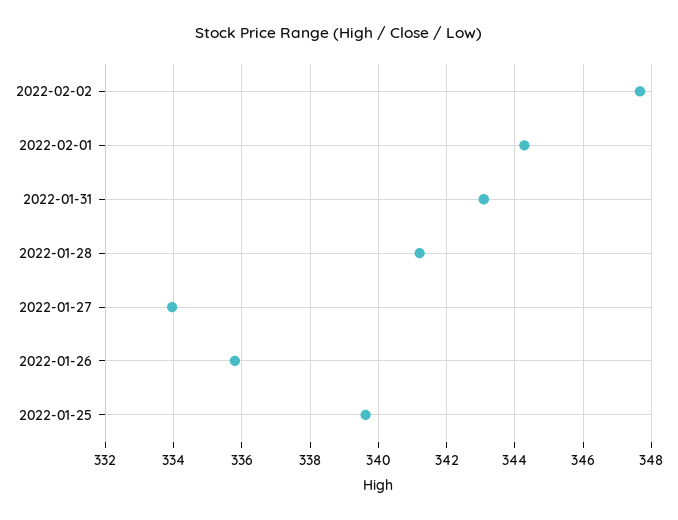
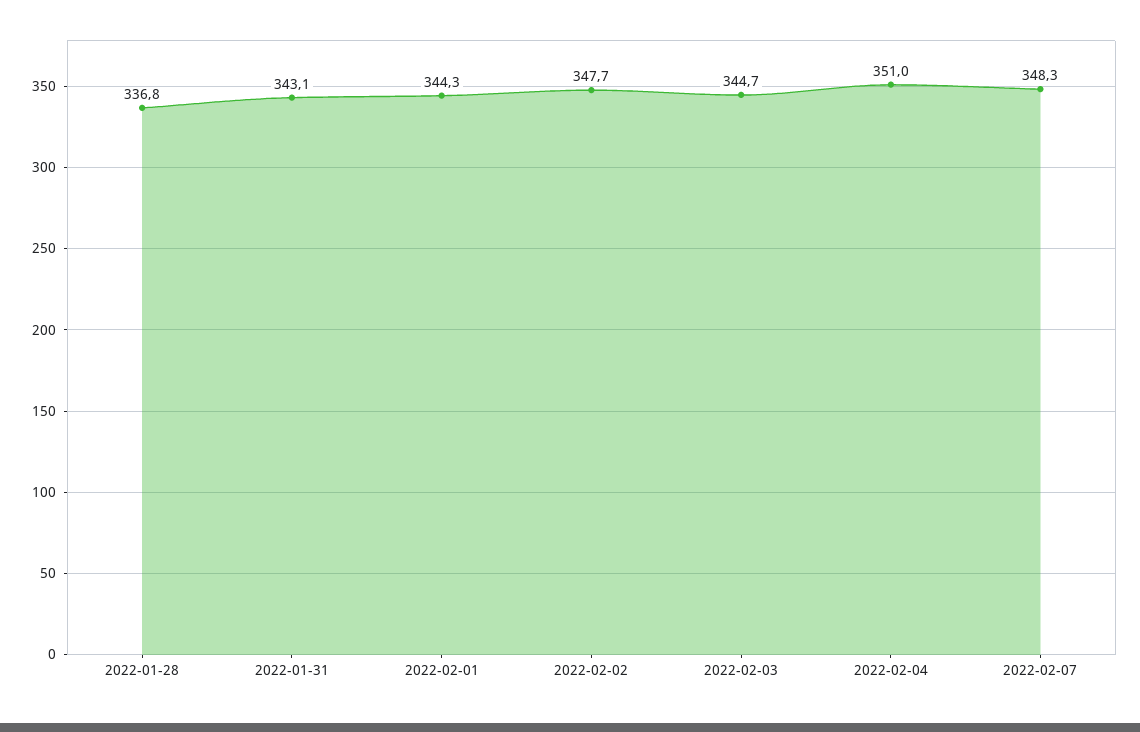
2022-01-28: 341.2 -> 336.8
2022-01-27: 334 -> none
2022-01-26: 335.8 -> none
2022-01-25: 339.6 -> none
2022-02-03: none -> 344.7
2022-02-04: none -> 351
2022-02-07: none -> 348.3

